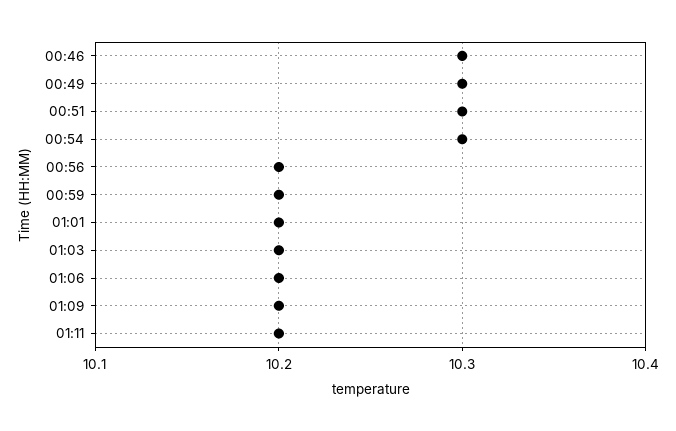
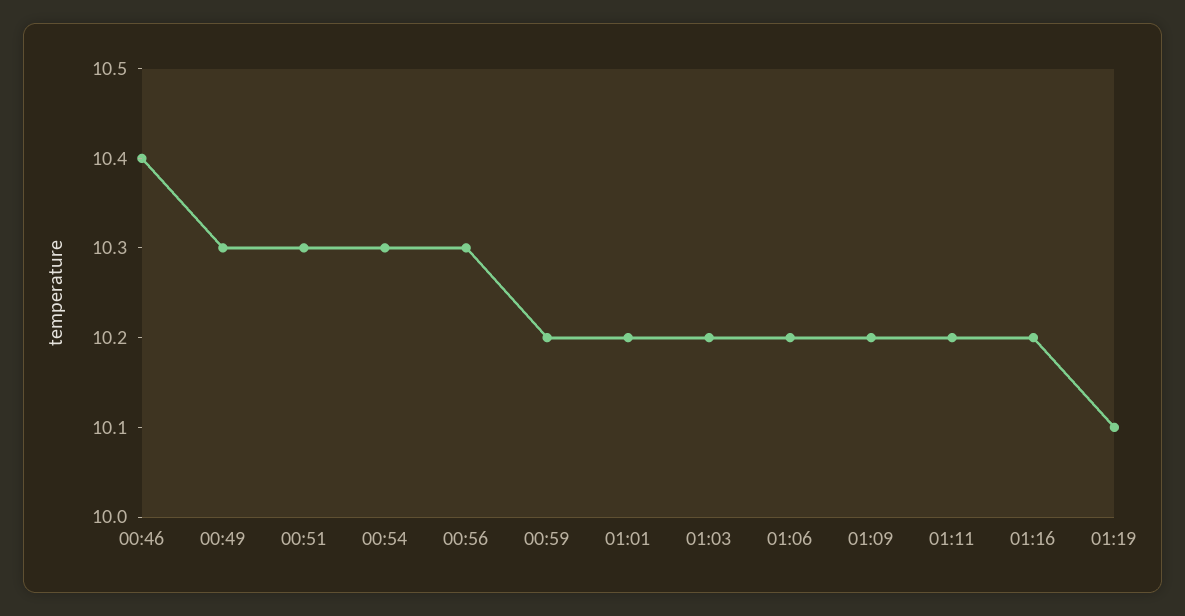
00:46: 10.3 -> 10.4
00:56: 10.2 -> 10.3
01:16: none -> 10.2
01:19: none -> 10.1

